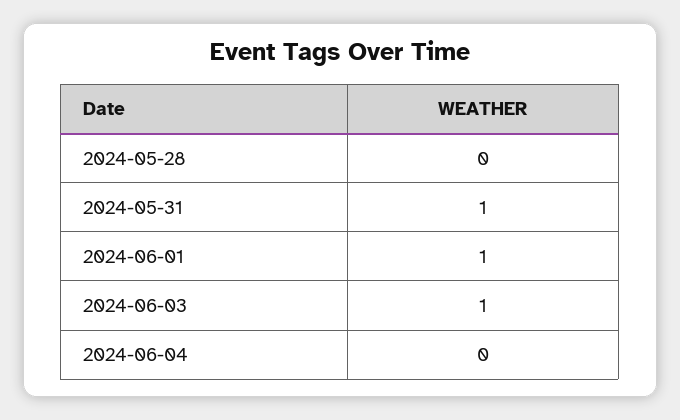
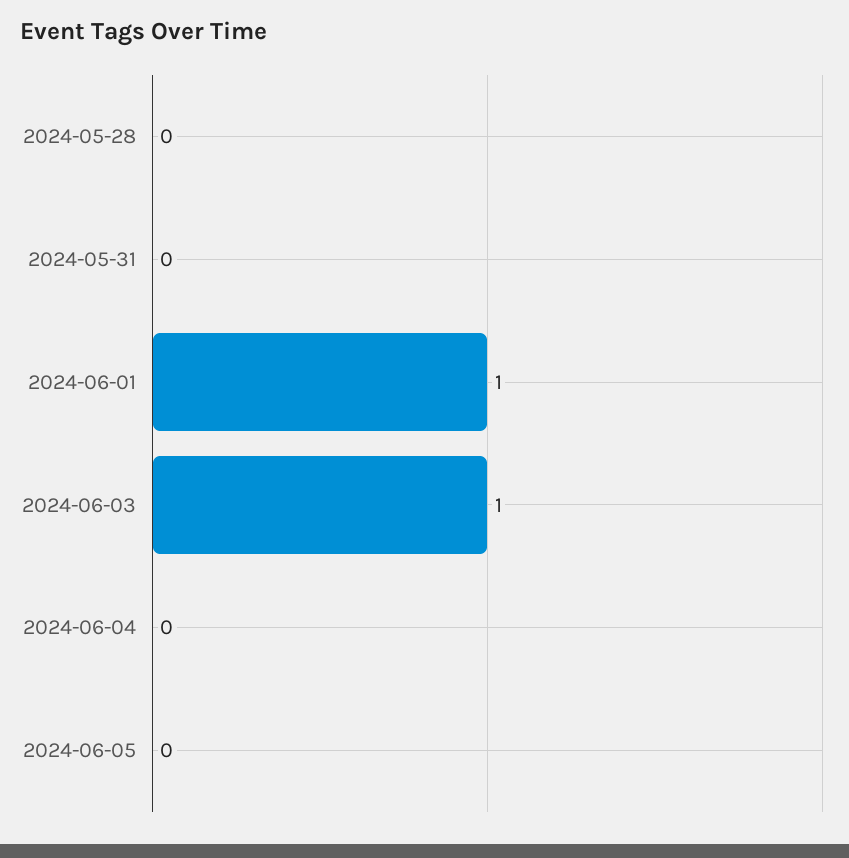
2024-05-31: 1 -> 0
2024-06-05: none -> 0

